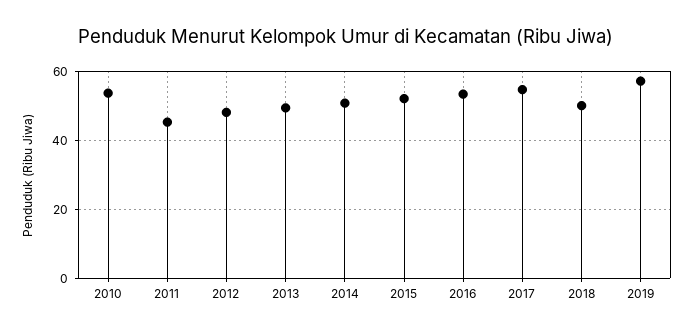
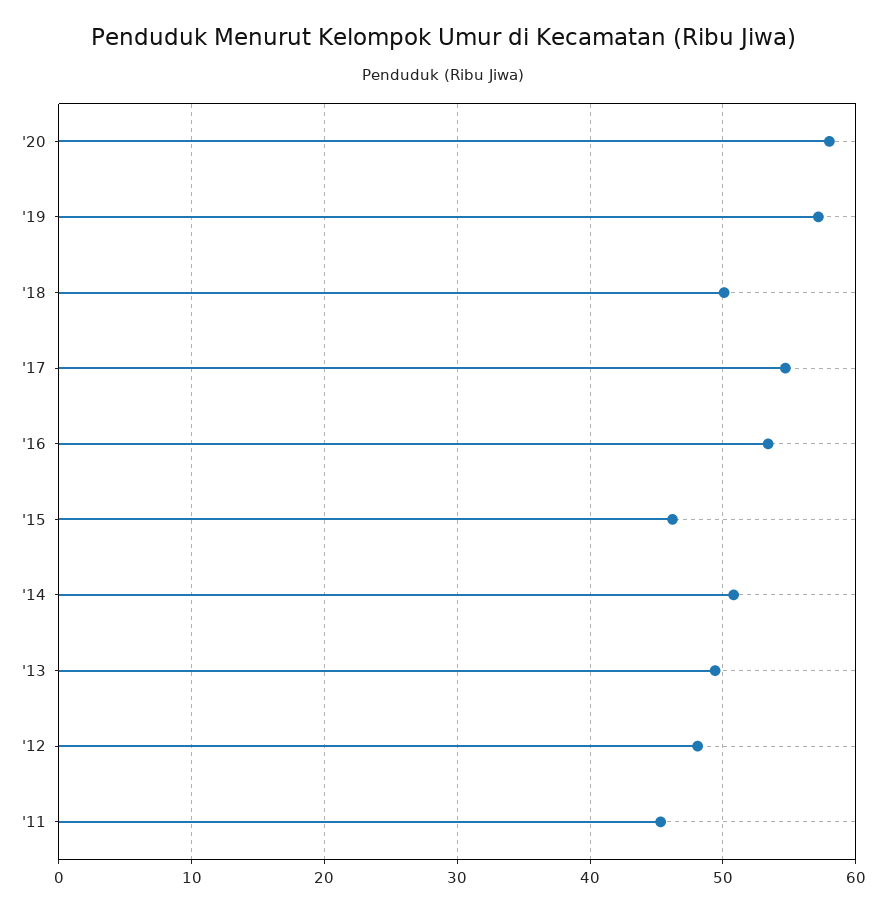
2010: 54 -> none
2015: 52 -> 46
'20: none -> 58

